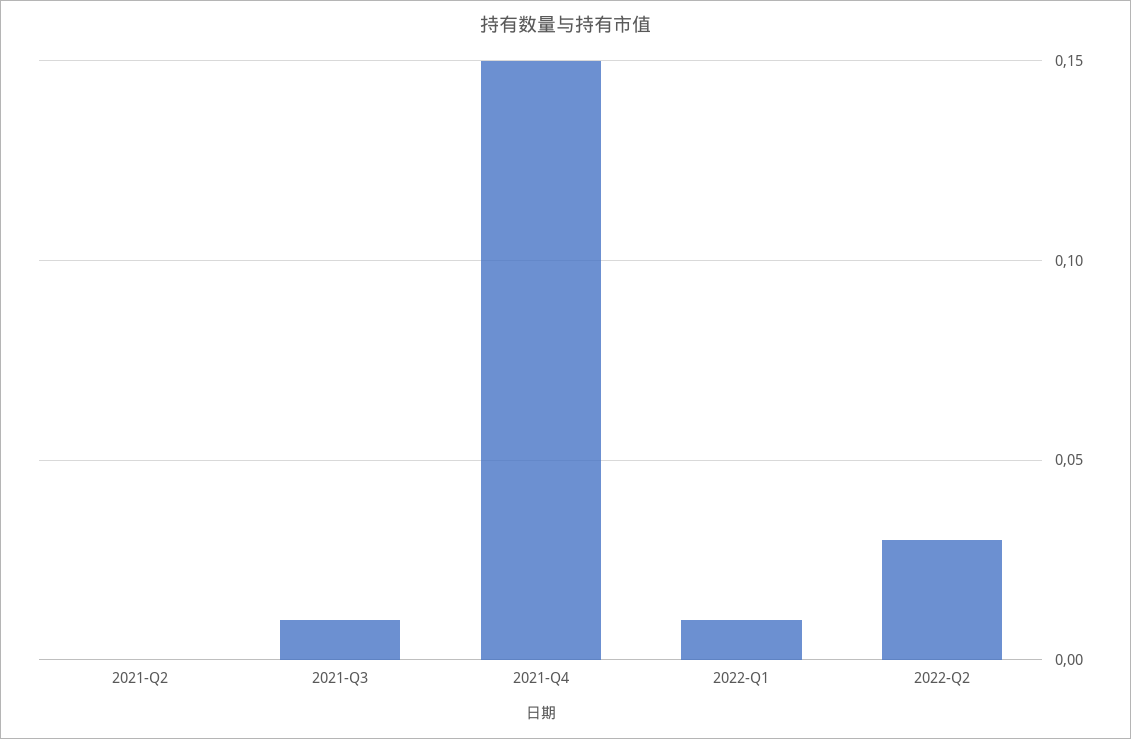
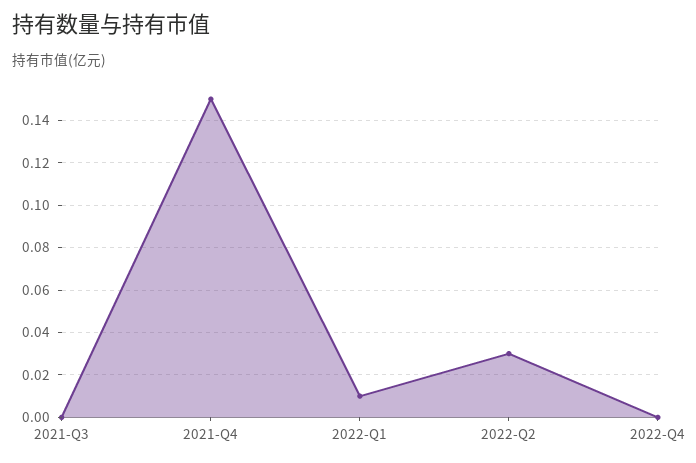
2021-Q2: 0 -> none
2021-Q3: 0.01 -> 0
2022-Q4: none -> 0

